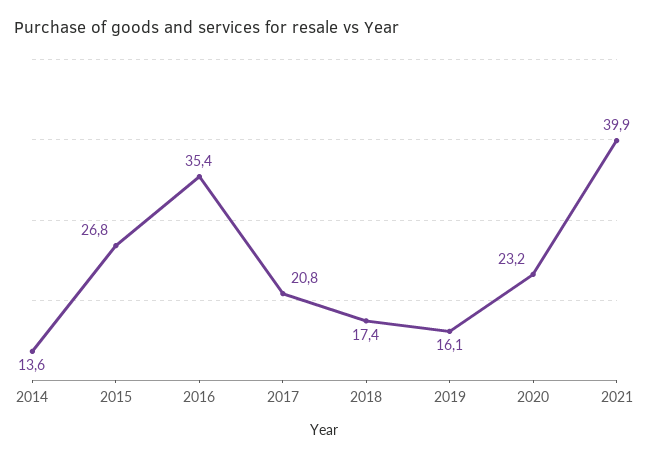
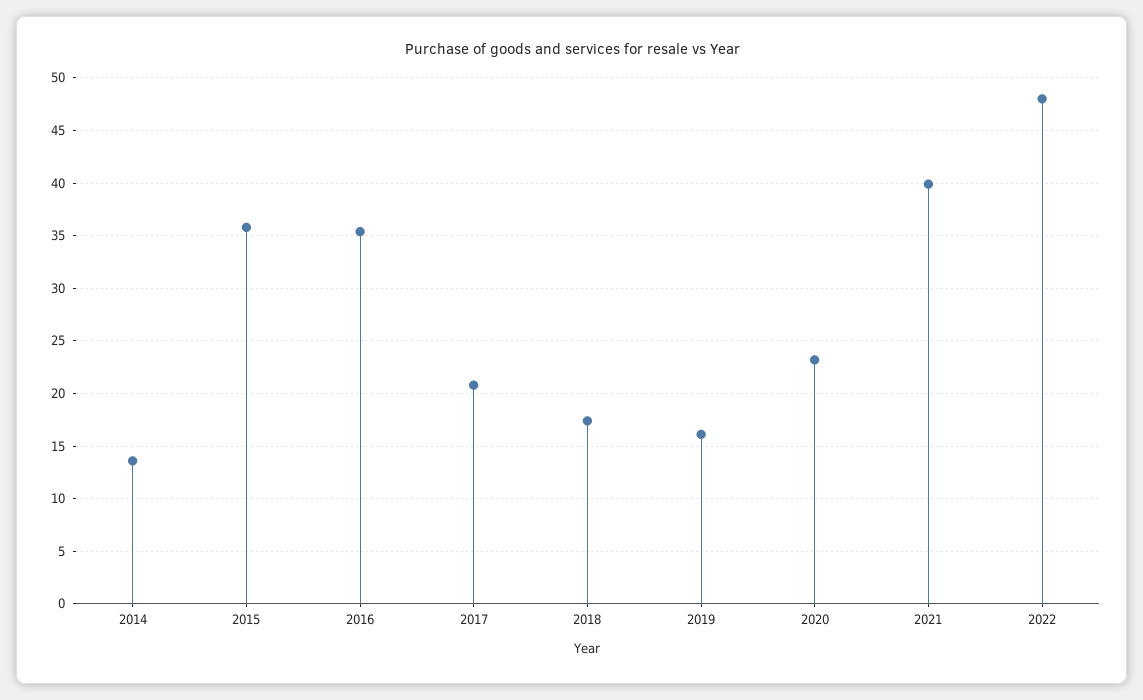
2015: 26.8 -> 36
2022: none -> 48

